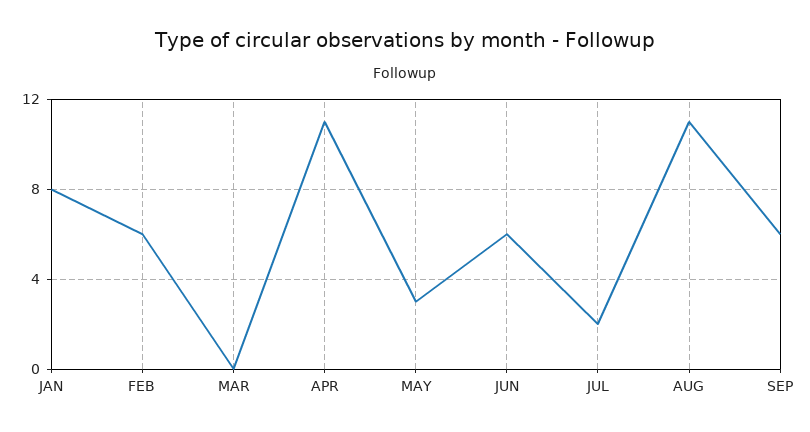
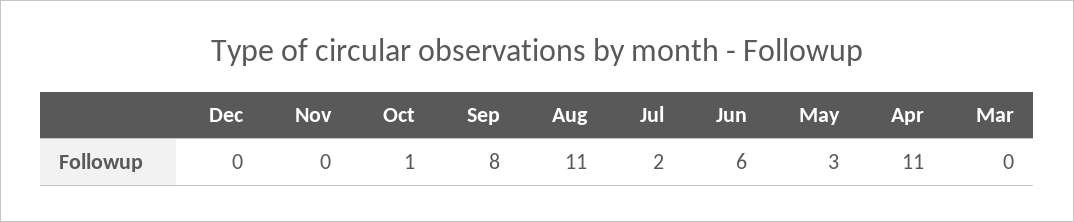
JAN: 8 -> none
FEB: 6 -> none
SEP: 6 -> 8
Dec: none -> 0
Nov: none -> 0
Oct: none -> 1

